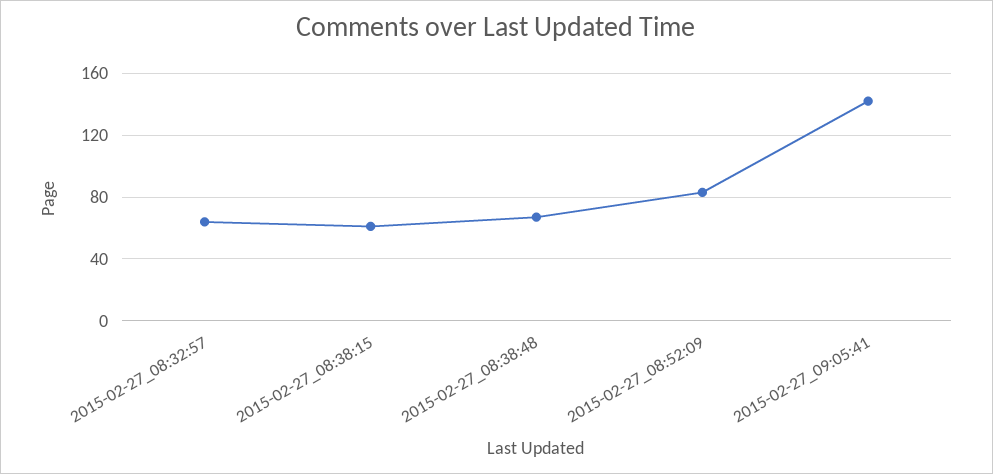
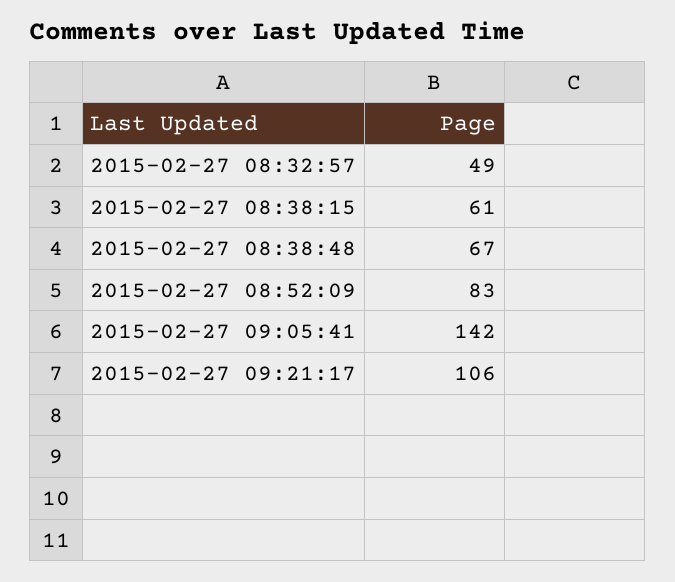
2015-02-27_08:32:57: 65 -> 49
2015-02-27 09:21:17: none -> 106

